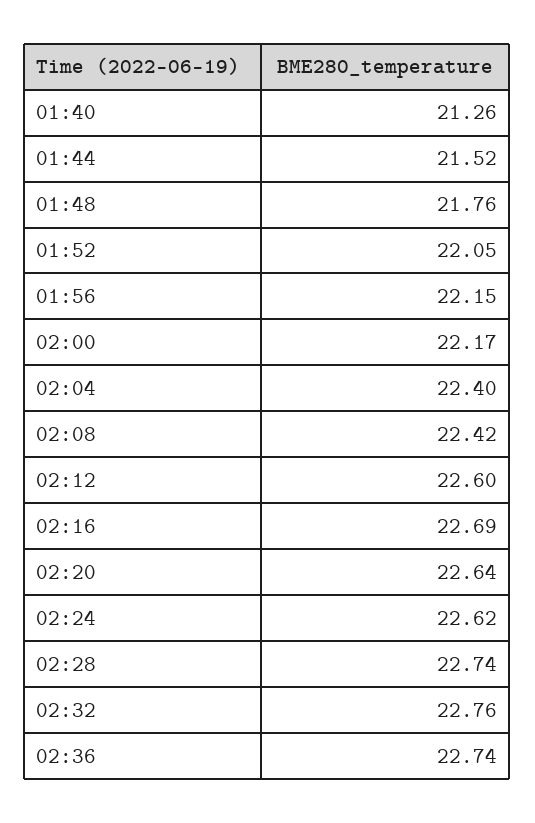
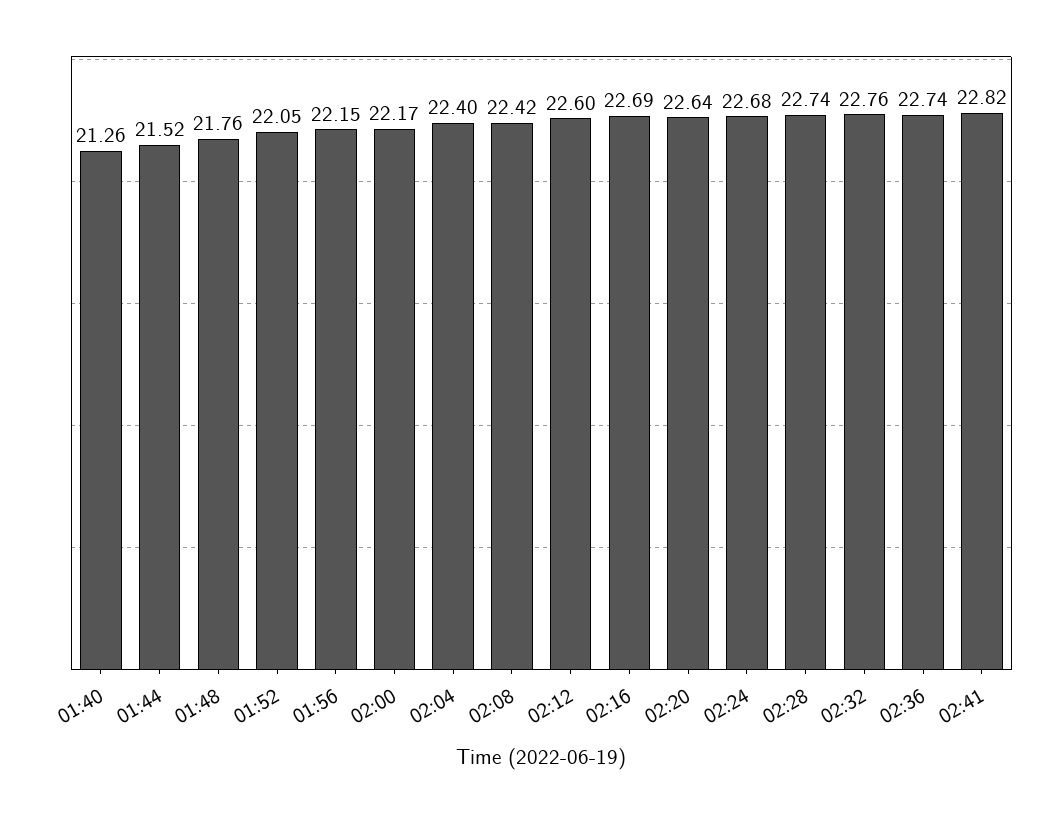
02:24: 22.62 -> 22.68
02:41: none -> 22.82

